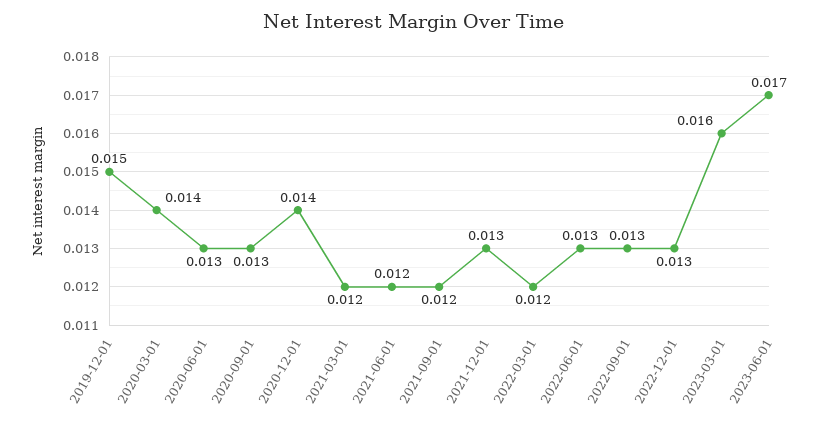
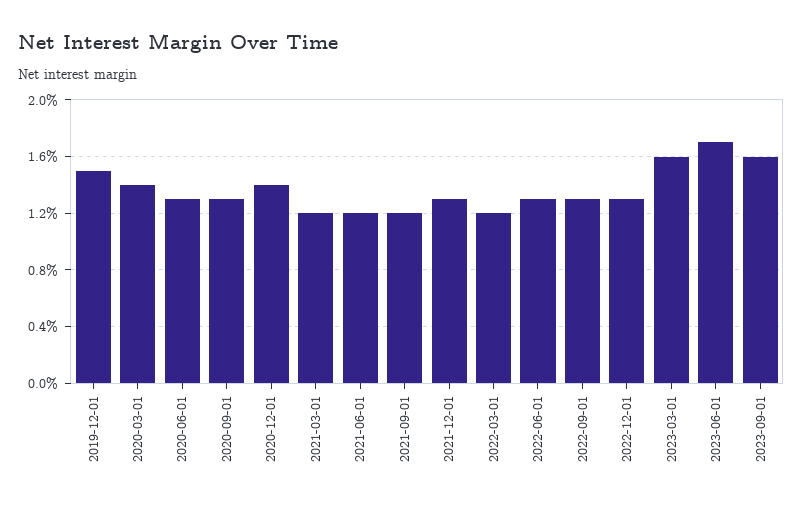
2023-09-01: none -> 0.016

